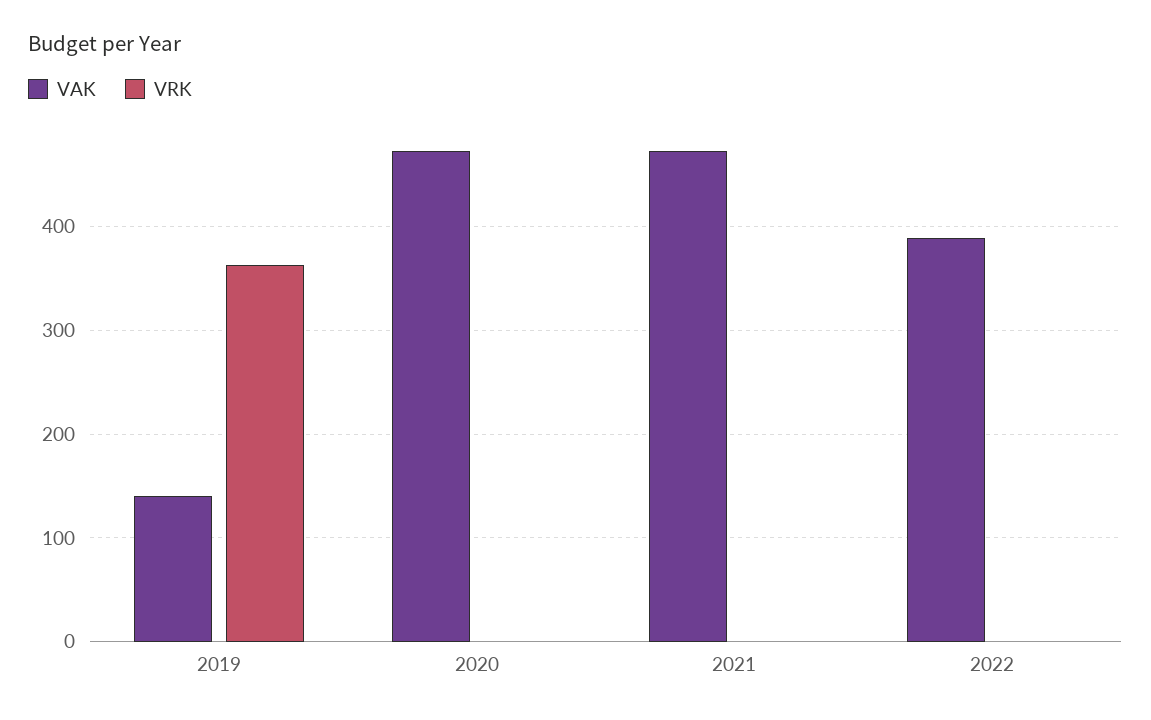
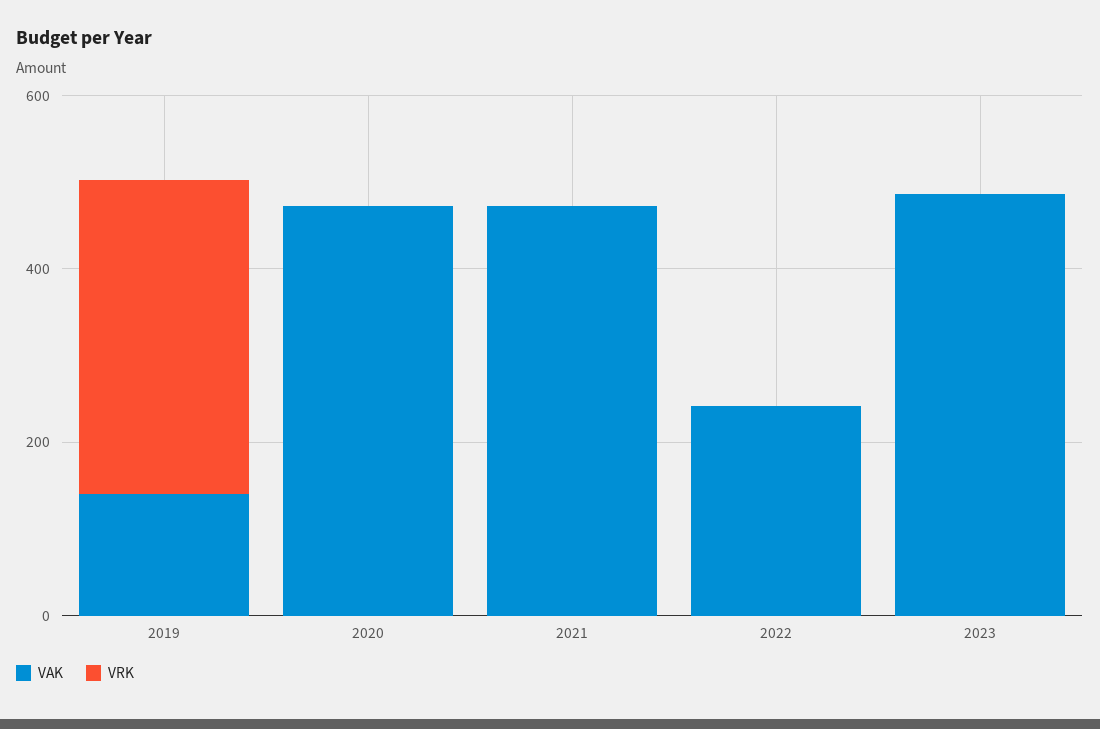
VAK, 2022: 390 -> 250
VAK, 2023: none -> 500
VRK, 2023: none -> 0

